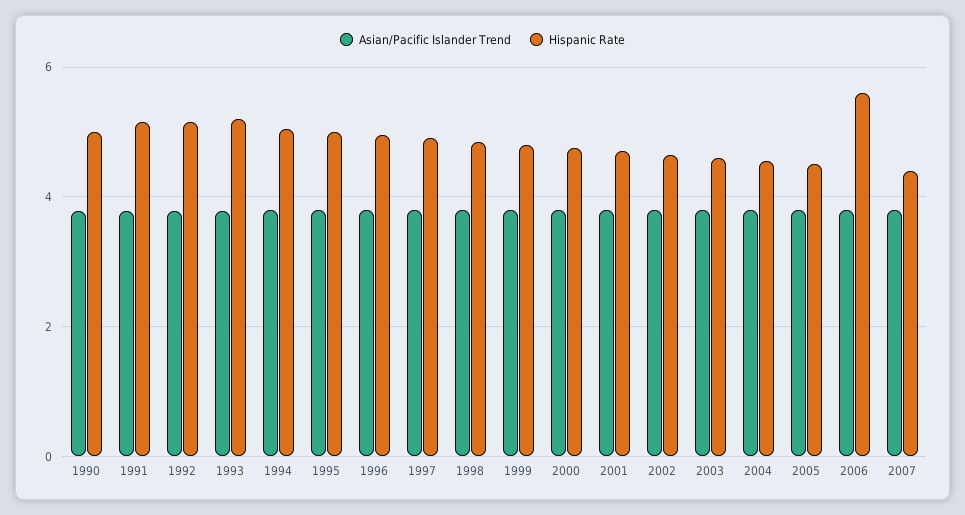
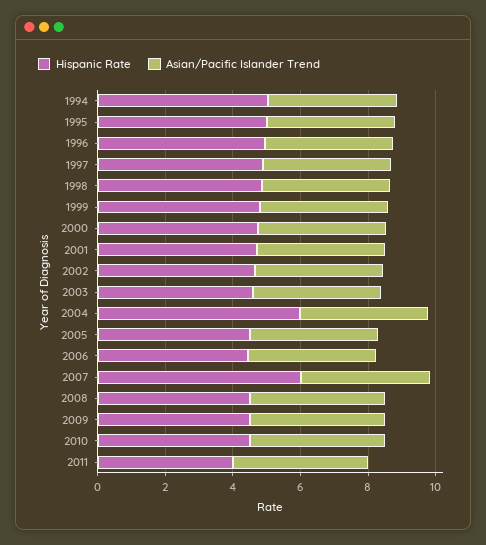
Asian/Pacific Islander Trend, 1990: 3.8 -> none
Hispanic Rate, 1990: 5 -> none
Asian/Pacific Islander Trend, 1991: 3.8 -> none
Hispanic Rate, 1991: 5.2 -> none
Asian/Pacific Islander Trend, 1992: 3.8 -> none
Hispanic Rate, 1992: 5.2 -> none
Asian/Pacific Islander Trend, 1993: 3.8 -> none
Hispanic Rate, 1993: 5.2 -> none
Hispanic Rate, 2004: 4.6 -> 6
Hispanic Rate, 2006: 5.6 -> 4.5
Hispanic Rate, 2007: 4.4 -> 6
Hispanic Rate, 2008: none -> 4.5
Asian/Pacific Islander Trend, 2008: none -> 4
Hispanic Rate, 2009: none -> 4.5
Asian/Pacific Islander Trend, 2009: none -> 4
Hispanic Rate, 2010: none -> 4.5
Asian/Pacific Islander Trend, 2010: none -> 4
Hispanic Rate, 2011: none -> 4
Asian/Pacific Islander Trend, 2011: none -> 4

